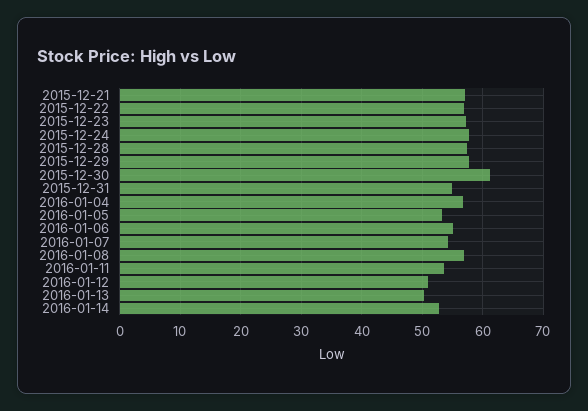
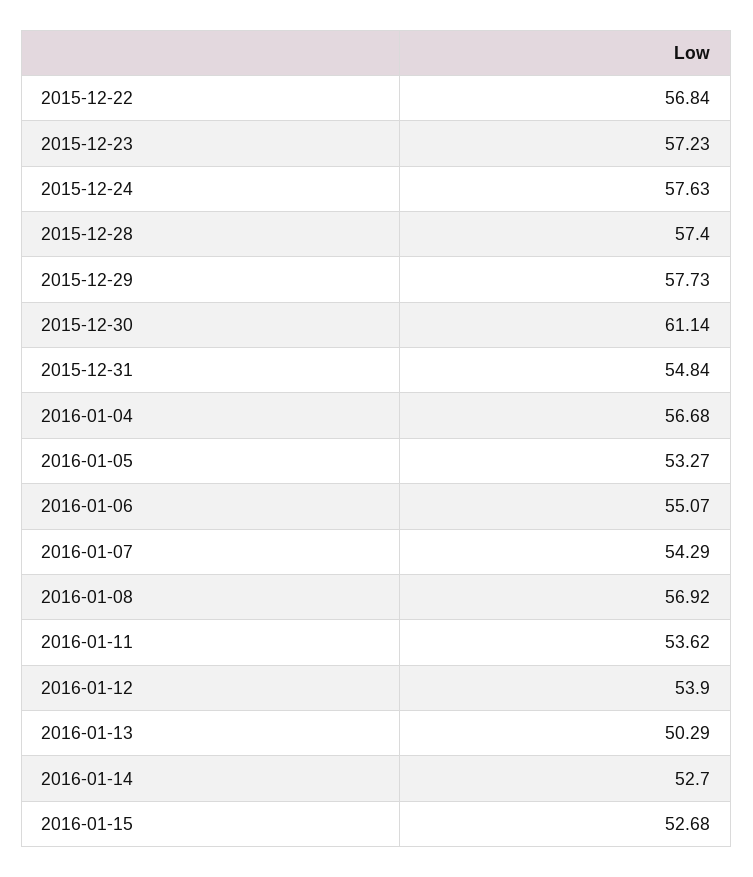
2015-12-21: 57 -> none
2016-01-12: 51 -> 53.9
2016-01-15: none -> 52.68

